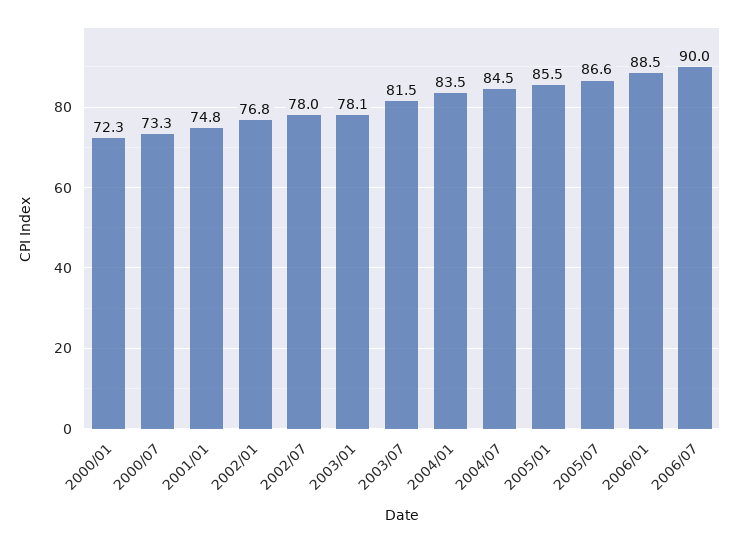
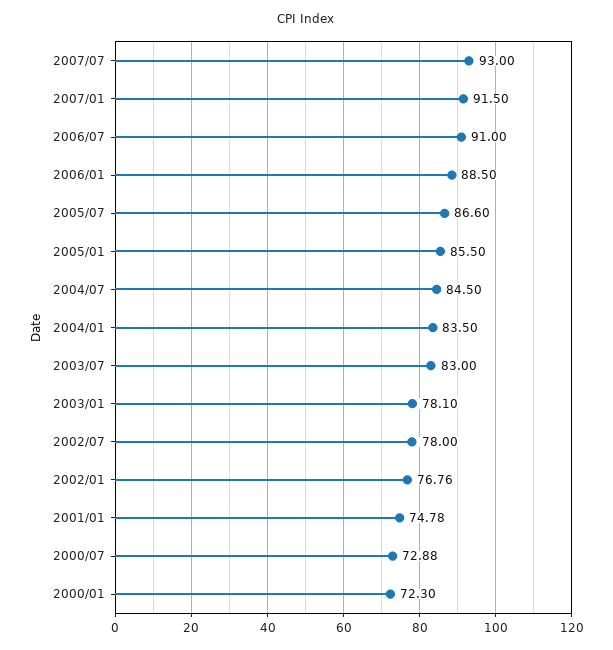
2000/07: 73.3 -> 72.88
2003/07: 81.5 -> 83
2006/07: 90 -> 91
2007/07: none -> 93
2007/01: none -> 91.5

